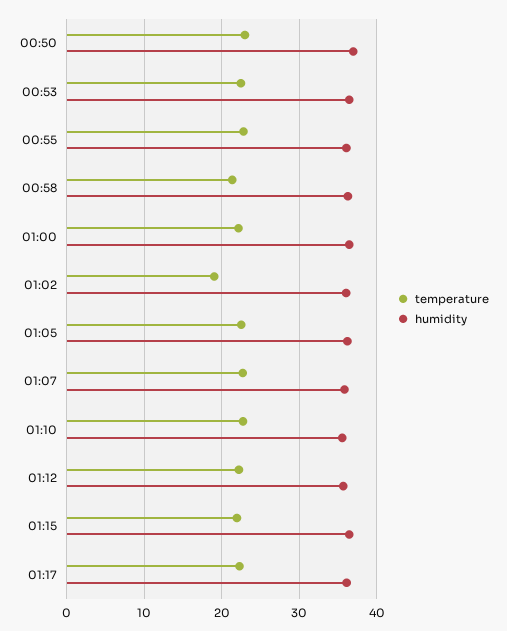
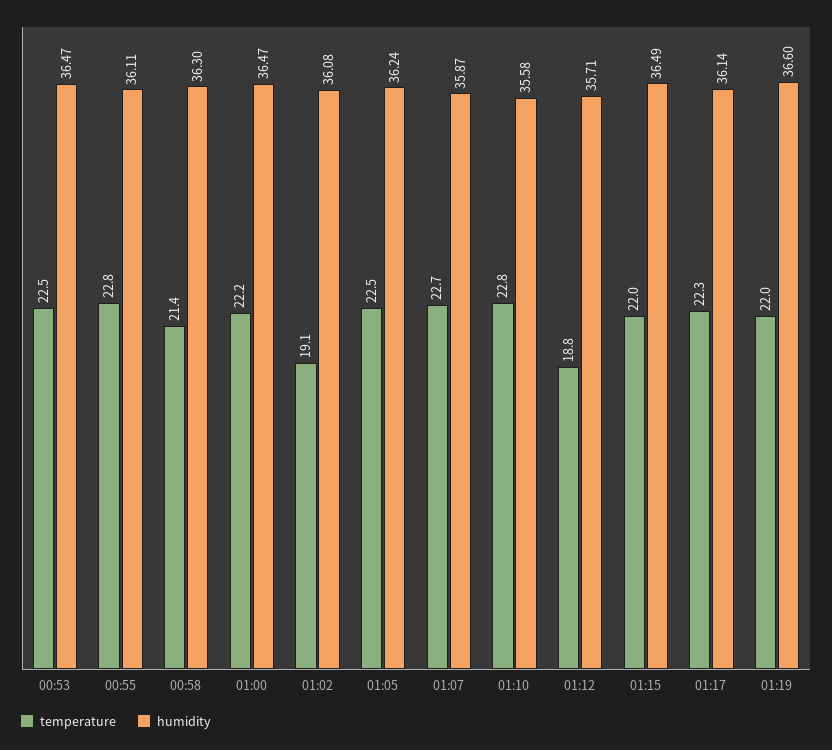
temperature, 00:50: 23 -> none
humidity, 00:50: 37 -> none
temperature, 01:12: 22 -> 18.8
temperature, 01:19: none -> 22
humidity, 01:19: none -> 36.6

